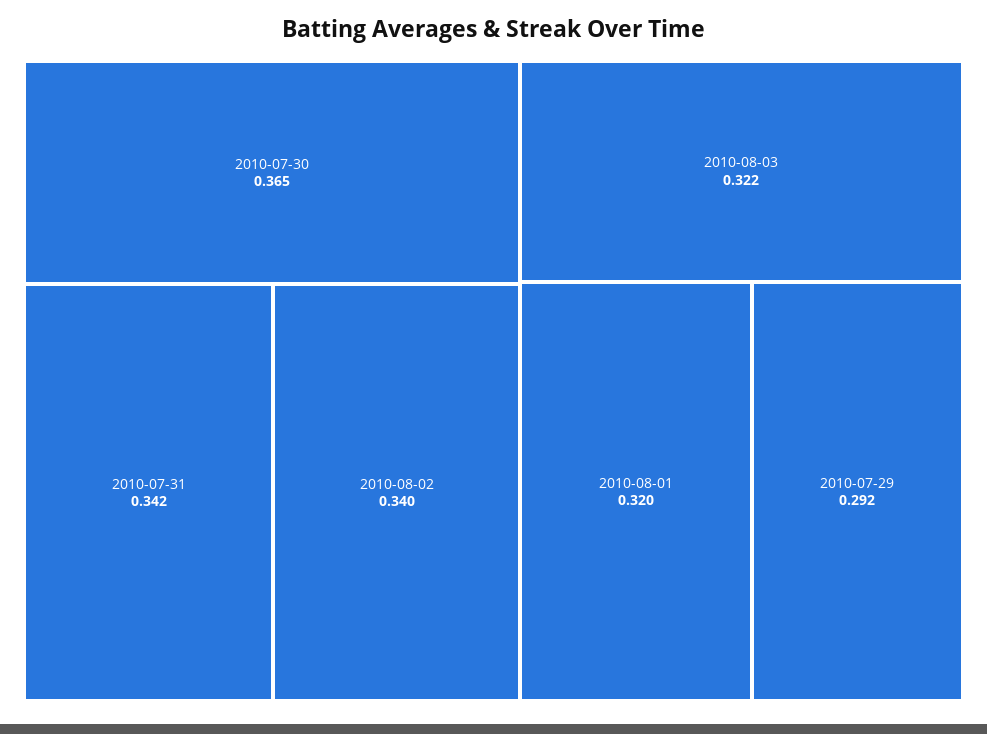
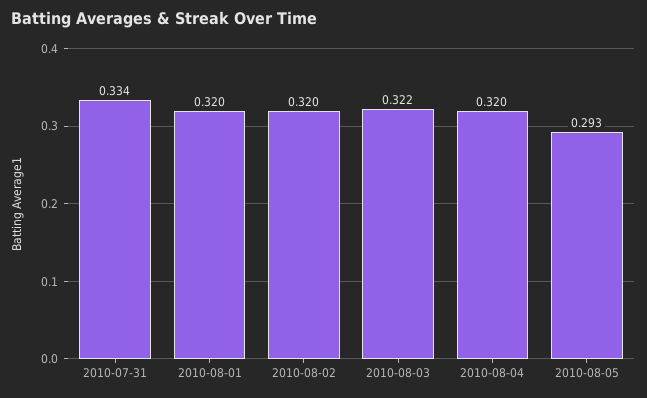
2010-07-30: 0.365 -> none
2010-07-31: 0.342 -> 0.334
2010-08-02: 0.34 -> 0.32
2010-07-29: 0.292 -> none
2010-08-04: none -> 0.32
2010-08-05: none -> 0.293

